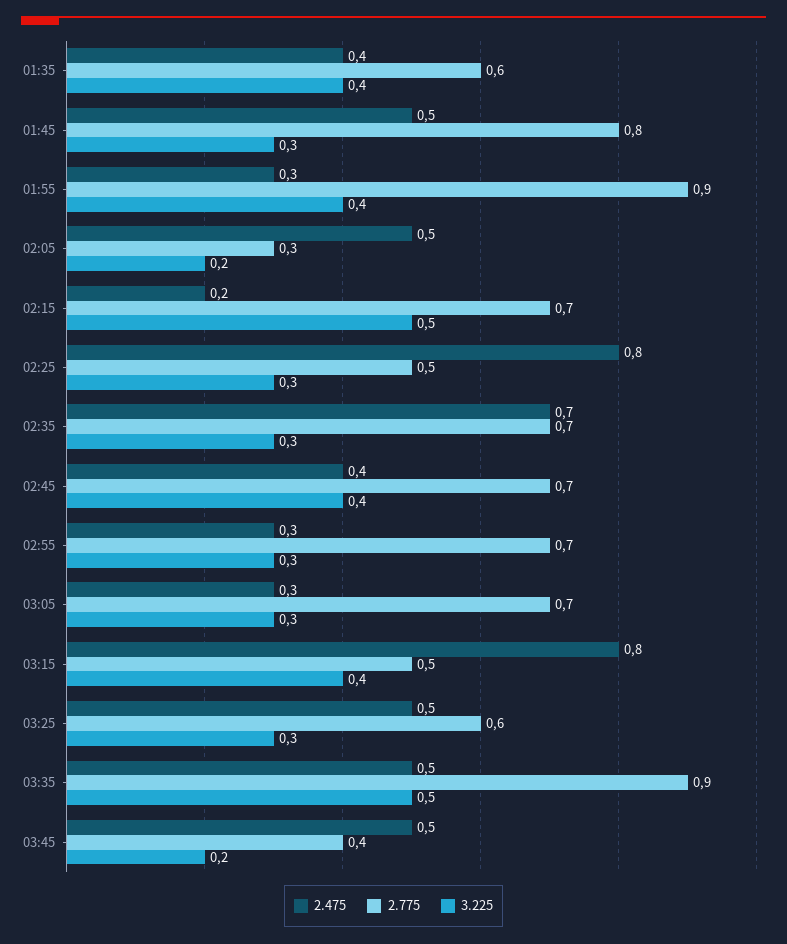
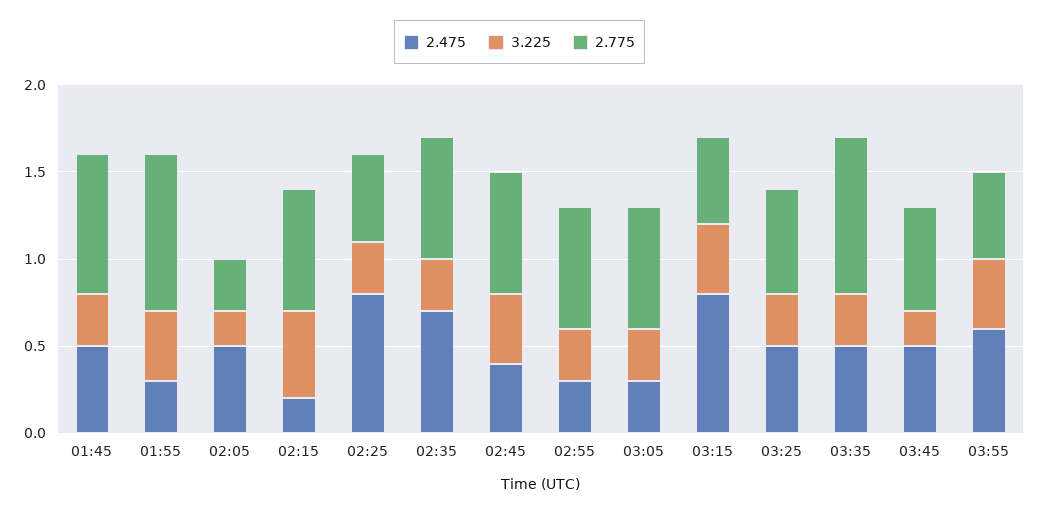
2.475, 01:35: 0.4 -> none
2.775, 01:35: 0.6 -> none
3.225, 01:35: 0.4 -> none
3.225, 03:35: 0.5 -> 0.3
2.775, 03:45: 0.4 -> 0.6
2.475, 03:55: none -> 0.6
3.225, 03:55: none -> 0.4
2.775, 03:55: none -> 0.5

